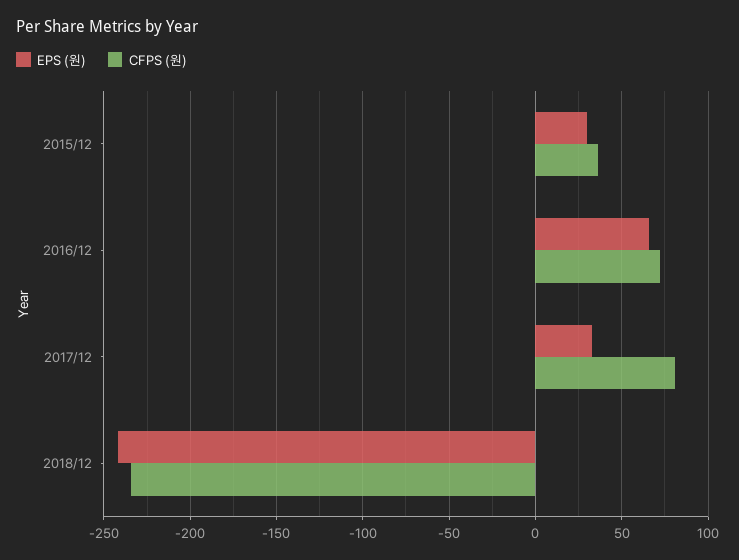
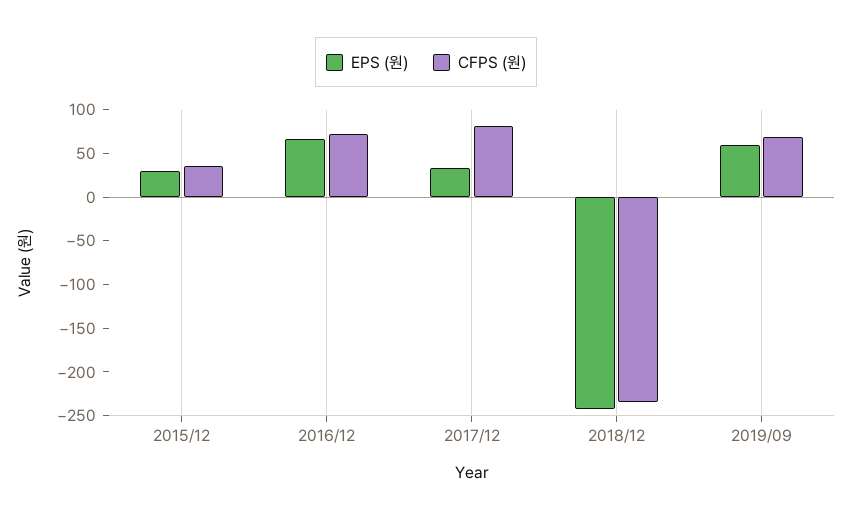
EPS (원), 2019/09: none -> 60
CFPS (원), 2019/09: none -> 70

